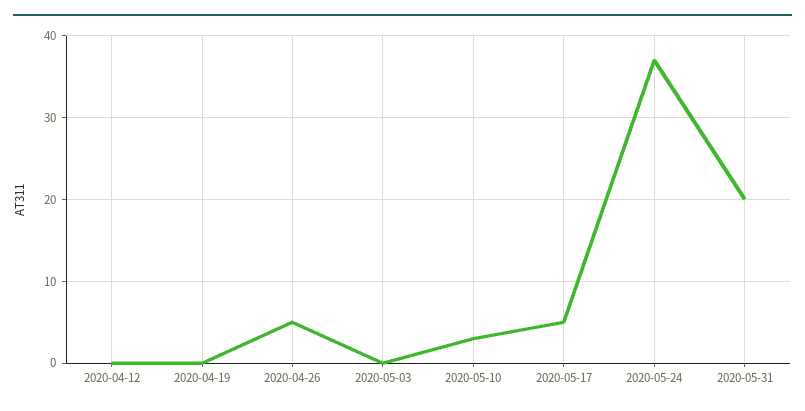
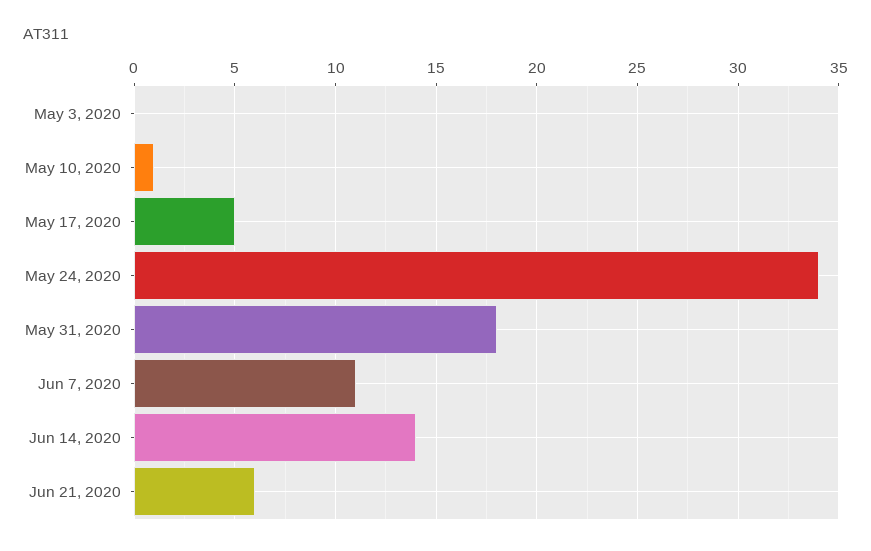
2020-04-12: 0 -> none
2020-04-19: 0 -> none
2020-04-26: 5 -> none
2020-05-10: 3 -> 1
2020-05-24: 37 -> 34
2020-05-31: 20 -> 18
Jun 7, 2020: none -> 11
Jun 14, 2020: none -> 14
Jun 21, 2020: none -> 6

